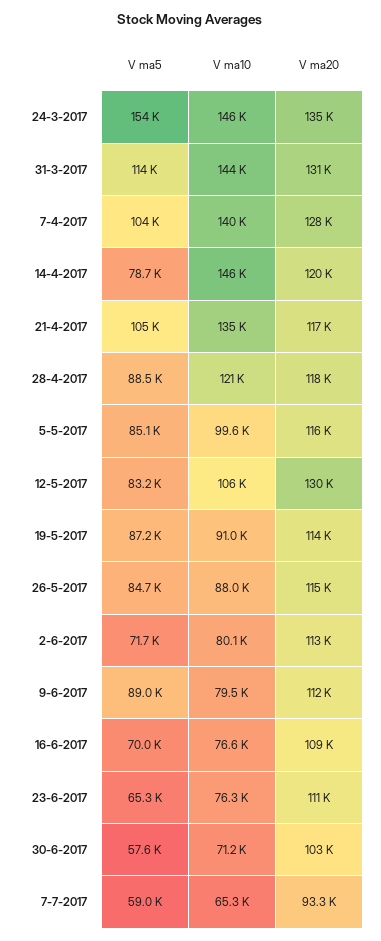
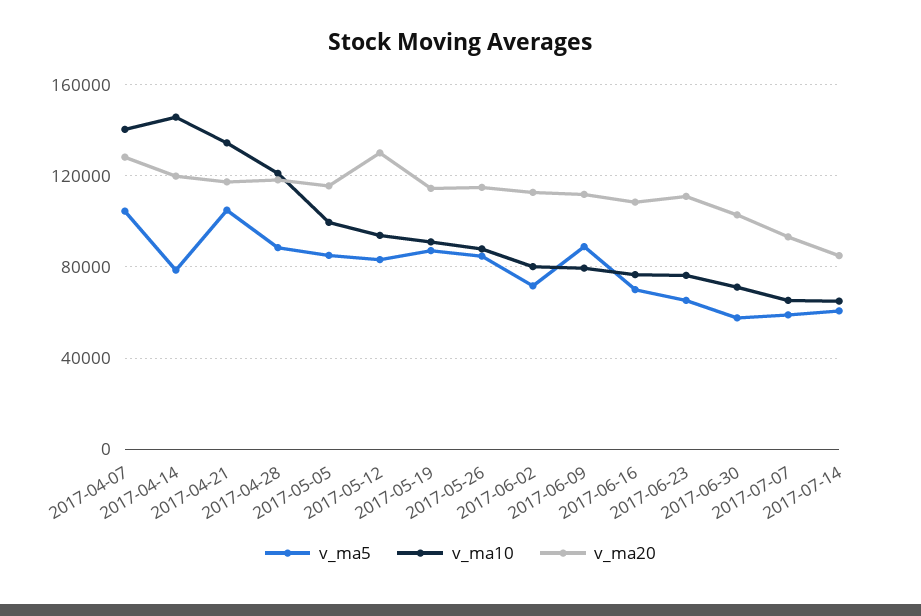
V ma5, 24-3-2017: 154000 -> none
V ma10, 24-3-2017: 146000 -> none
V ma20, 24-3-2017: 135000 -> none
V ma5, 31-3-2017: 114000 -> none
V ma10, 31-3-2017: 144000 -> none
V ma20, 31-3-2017: 131000 -> none
V ma10, 12-5-2017: 106000 -> 95000
V ma5, 2017-07-14: none -> 60000
V ma10, 2017-07-14: none -> 65000
V ma20, 2017-07-14: none -> 85000

